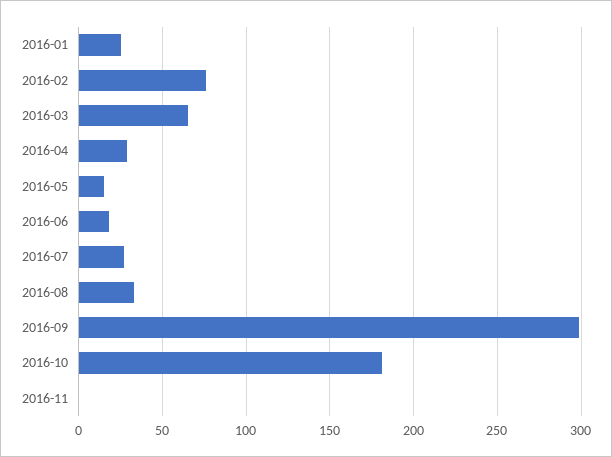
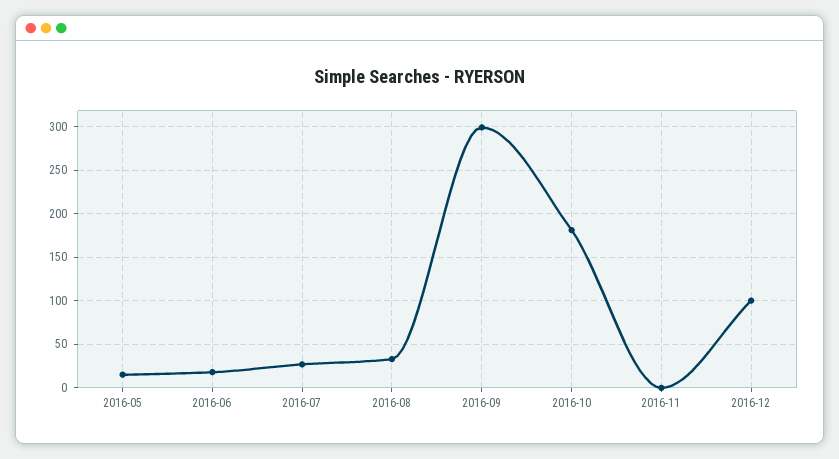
2016-01: 25 -> none
2016-02: 75 -> none
2016-03: 65 -> none
2016-04: 30 -> none
2016-12: none -> 100

